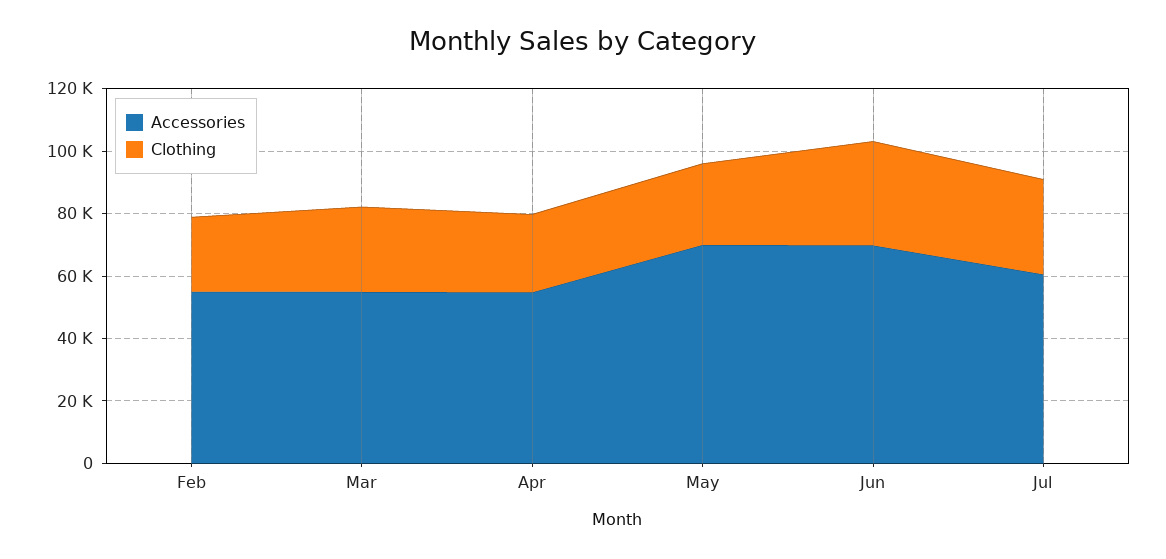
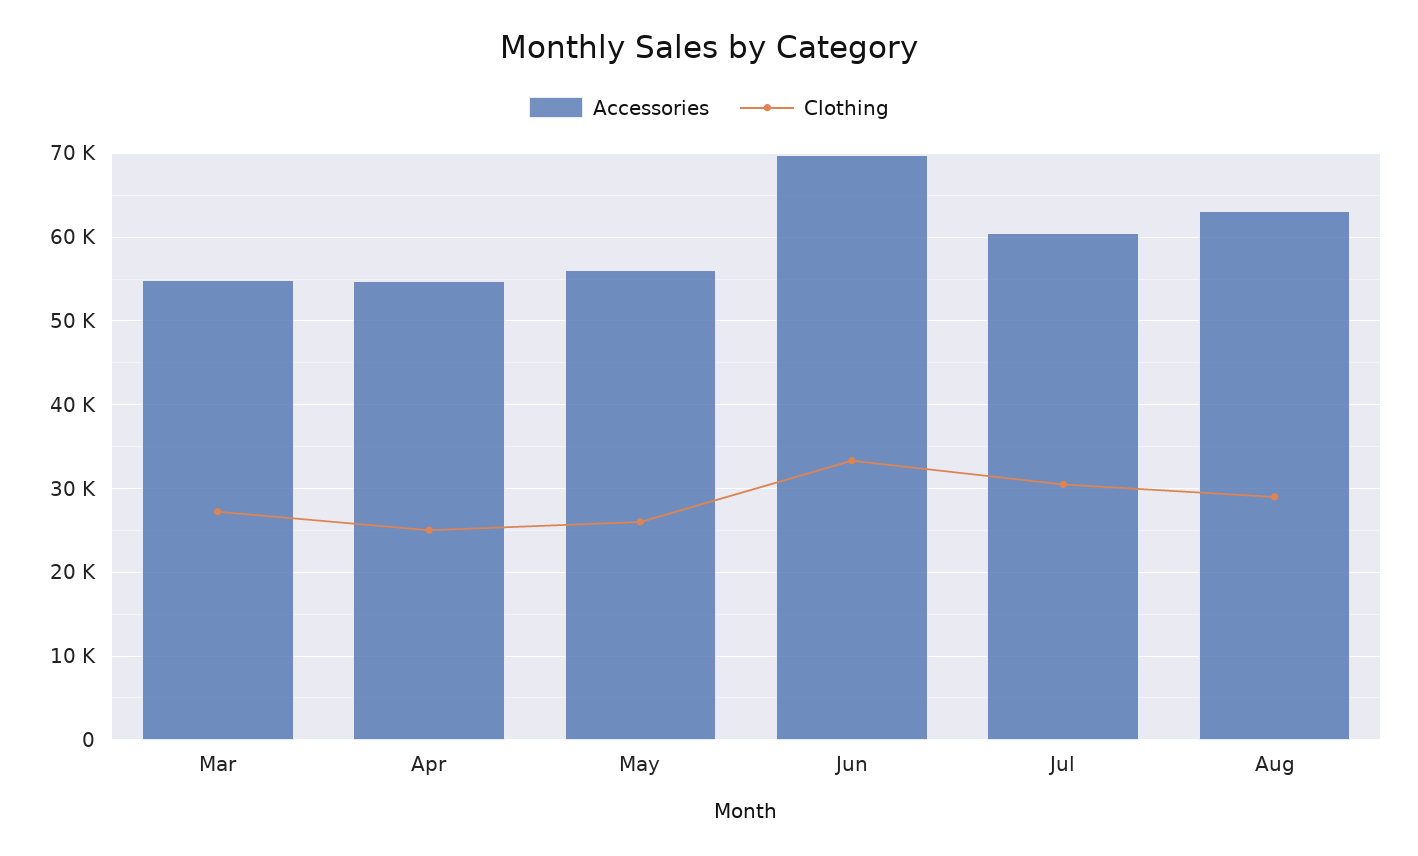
Accessories, Feb: 55000 -> none
Clothing, Feb: 25000 -> none
Accessories, May: 70000 -> 56000
Accessories, Aug: none -> 63000
Clothing, Aug: none -> 29000

